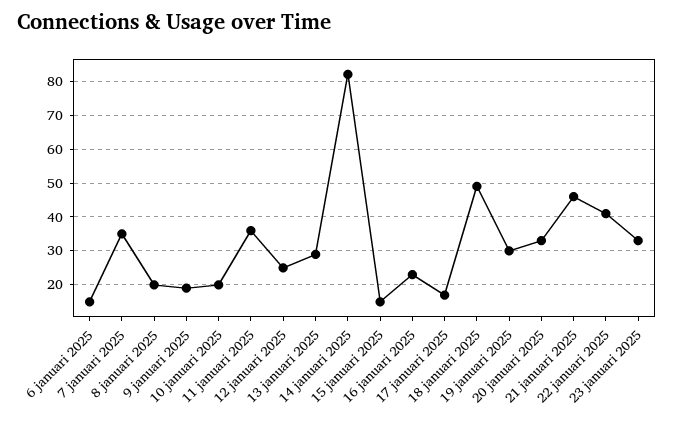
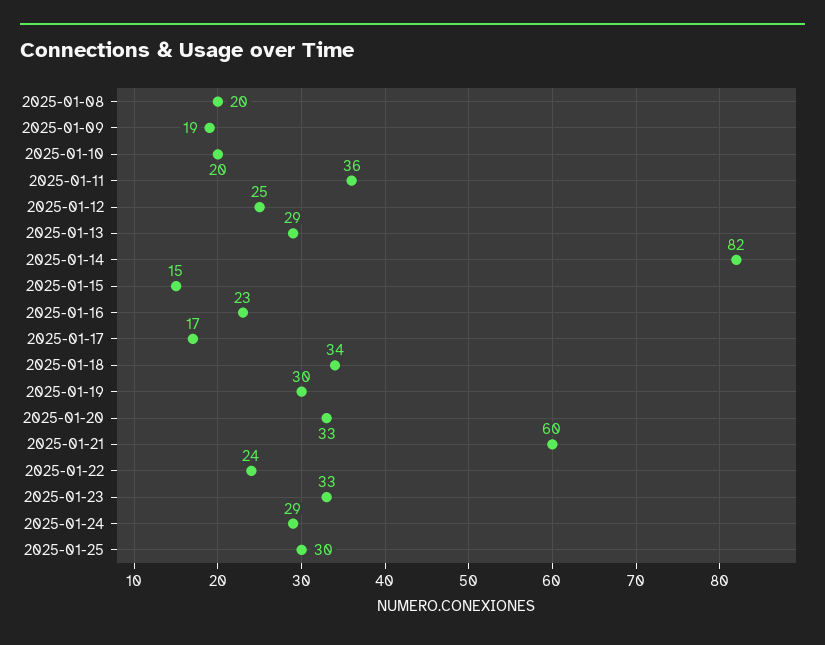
6 januari 2025: 15 -> none
7 januari 2025: 35 -> none
18 januari 2025: 50 -> 34
21 januari 2025: 45 -> 60
22 januari 2025: 40 -> 24
2025-01-24: none -> 29
2025-01-25: none -> 30

